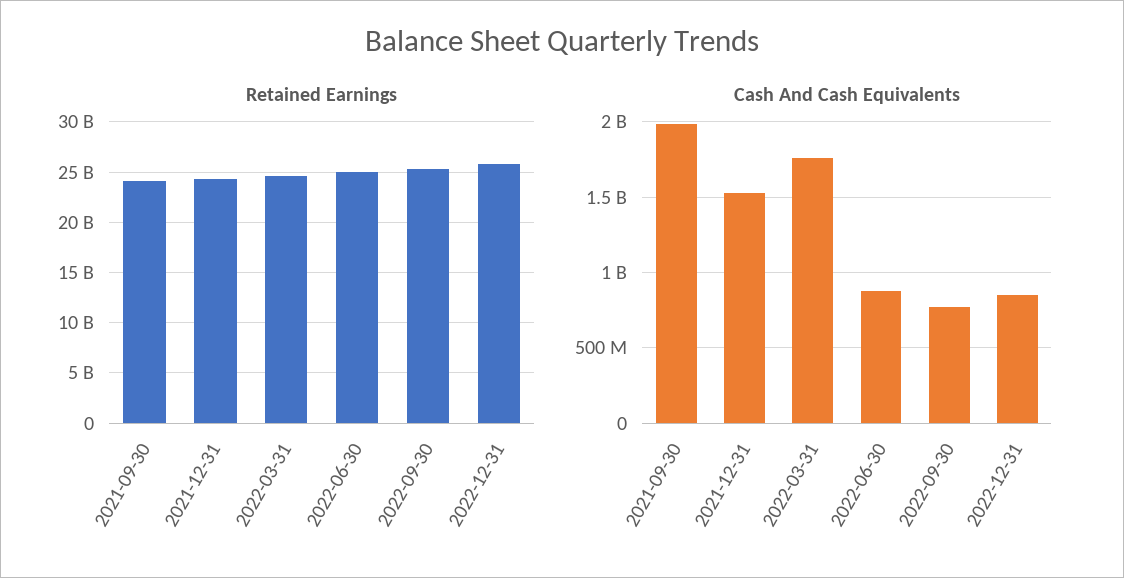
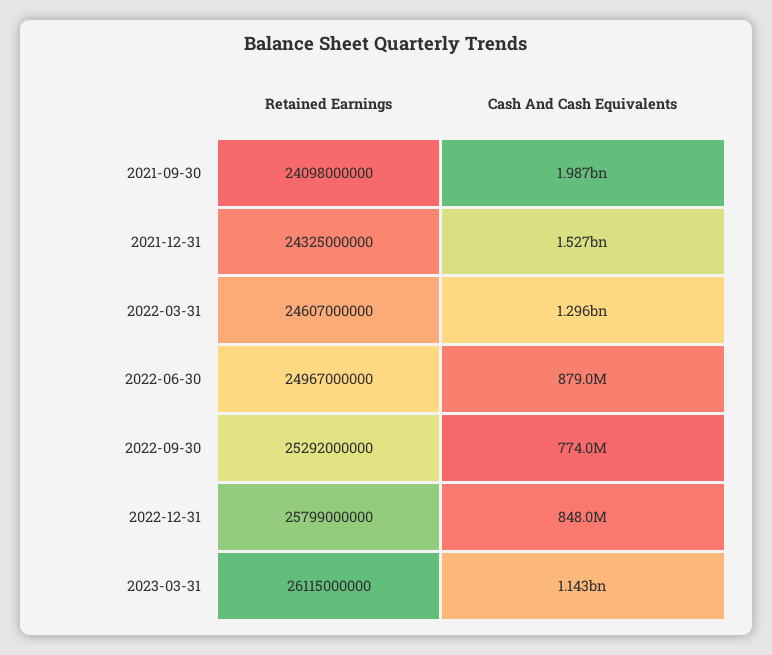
Cash And Cash Equivalents, 2022-03-31: 1750000000 -> 1296000000
Retained Earnings, 2023-03-31: none -> 26115000000
Cash And Cash Equivalents, 2023-03-31: none -> 1143000000

